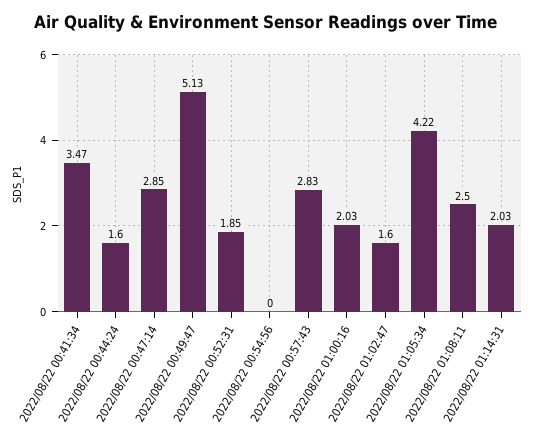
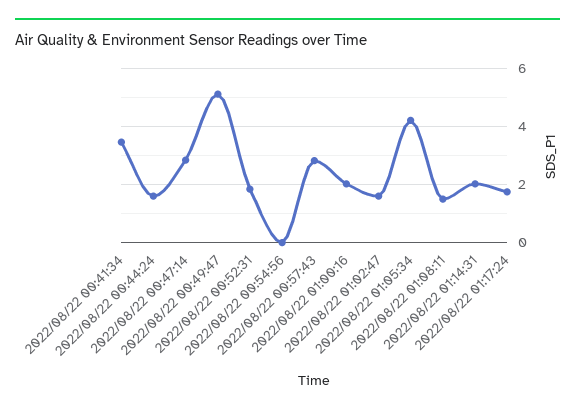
2022/08/22 01:08:11: 2.5 -> 1.5
2022/08/22 01:17:24: none -> 1.75

